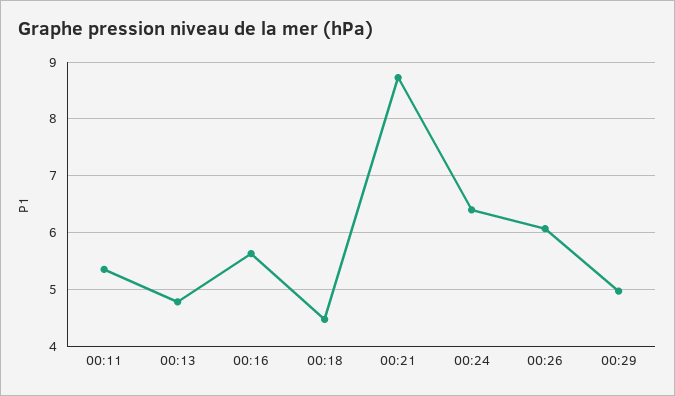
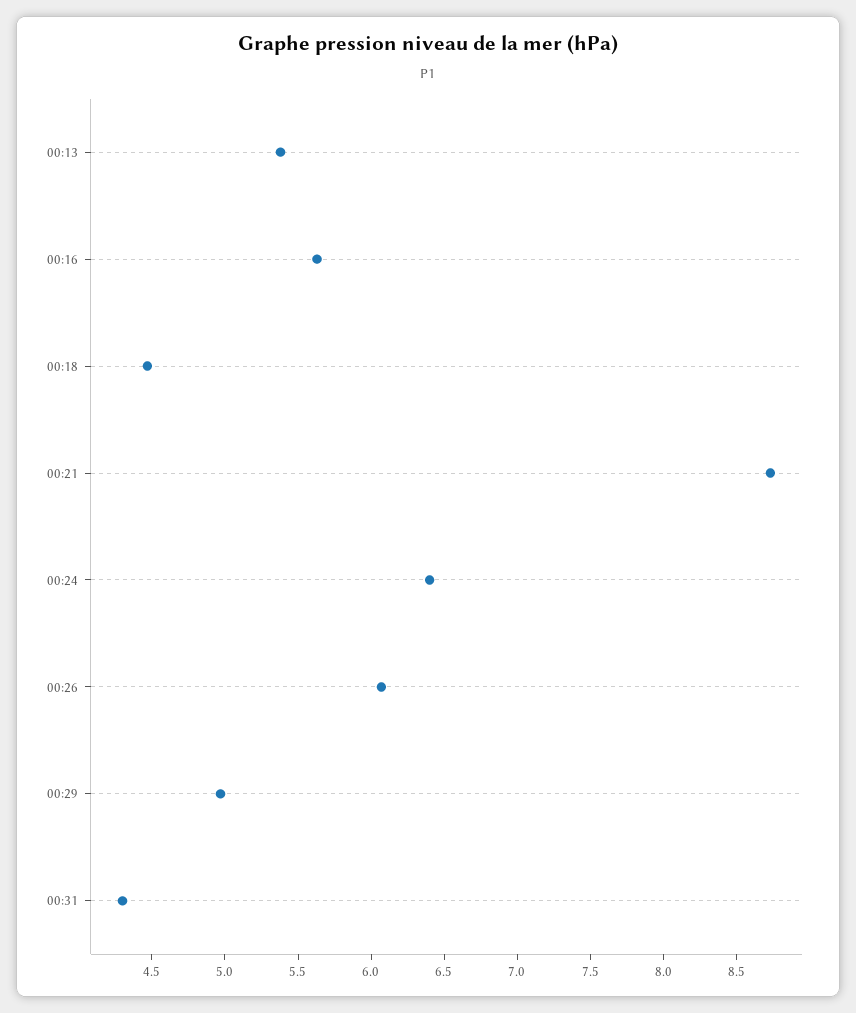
00:11: 5.4 -> none
00:13: 4.8 -> 5.4
00:31: none -> 4.3

